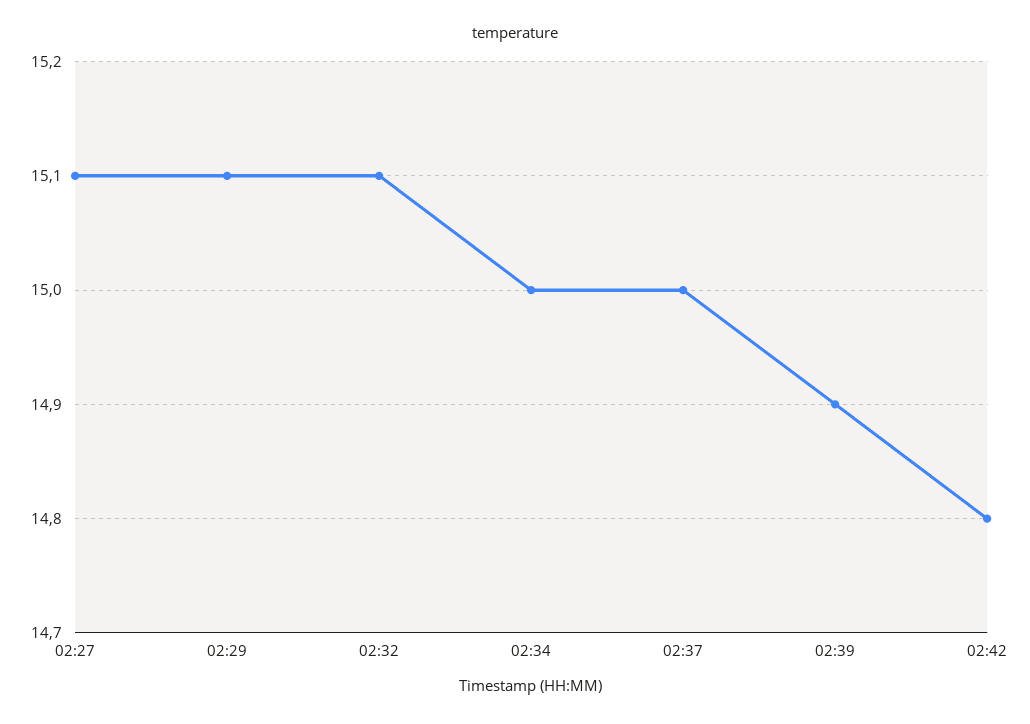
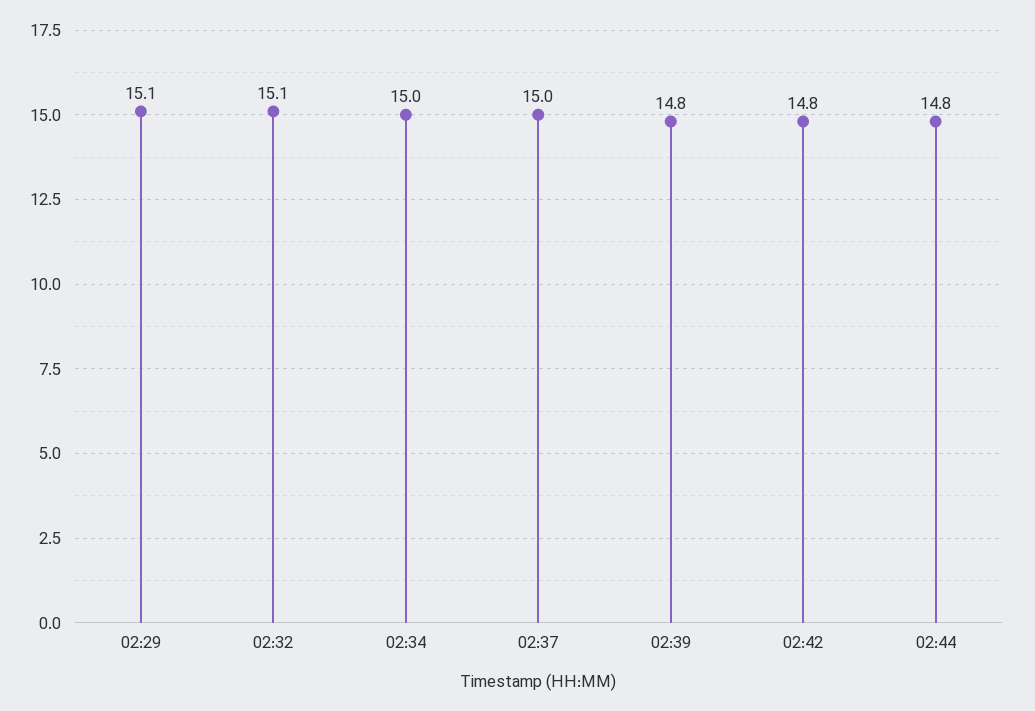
02:27: 15.1 -> none
02:39: 14.9 -> 14.8
02:44: none -> 14.8

